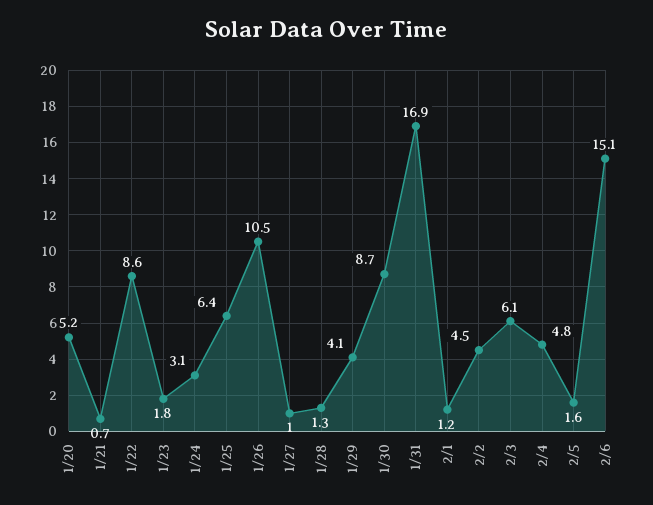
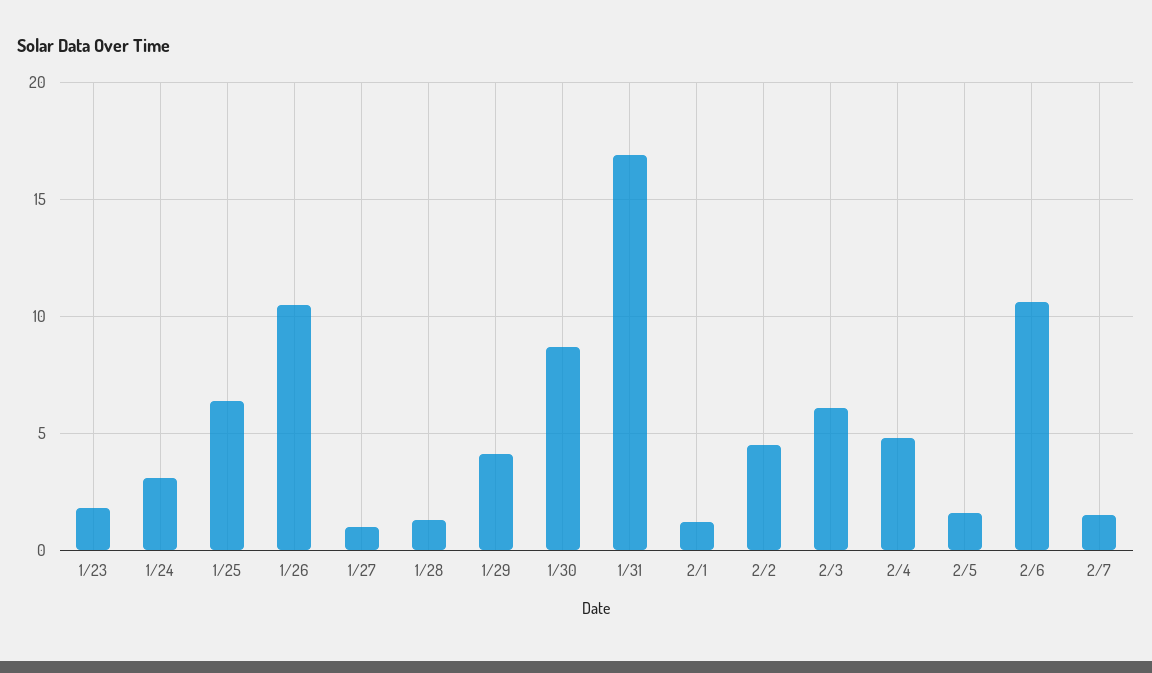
1/20: 5.2 -> none
1/21: 0.7 -> none
1/22: 8.6 -> none
2/6: 15.1 -> 10.5
2/7: none -> 1.5

